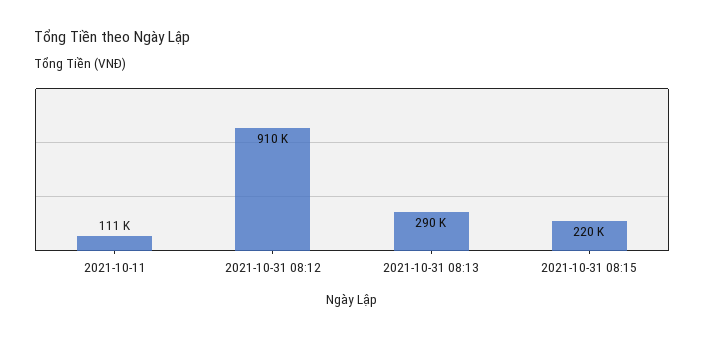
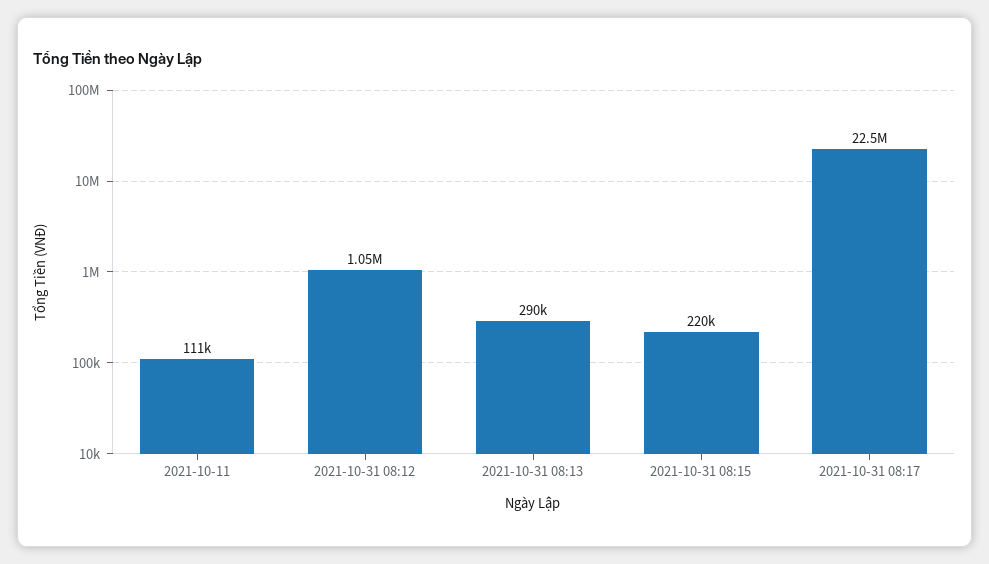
2021-10-31 08:12: 910000 -> 1050000
2021-10-31 08:17: none -> 22500000

